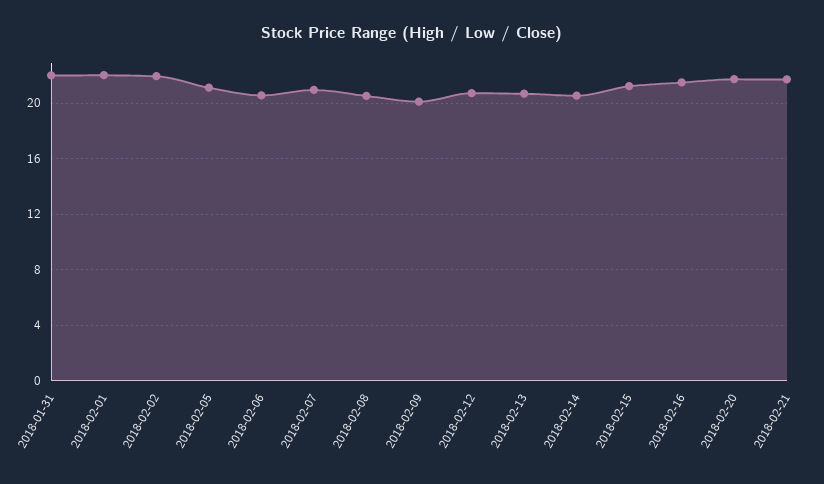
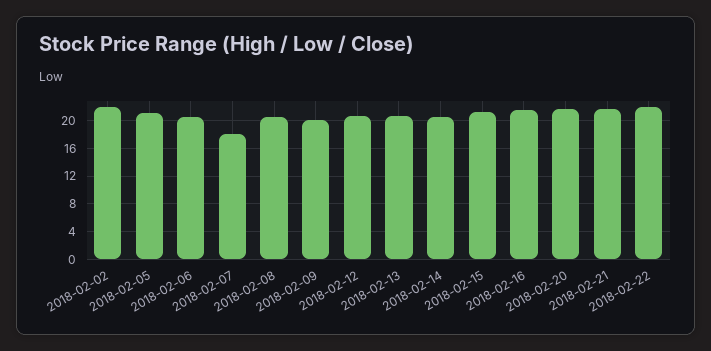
2018-01-31: 22 -> none
2018-02-01: 22 -> none
2018-02-07: 21 -> 18
2018-02-22: none -> 22

